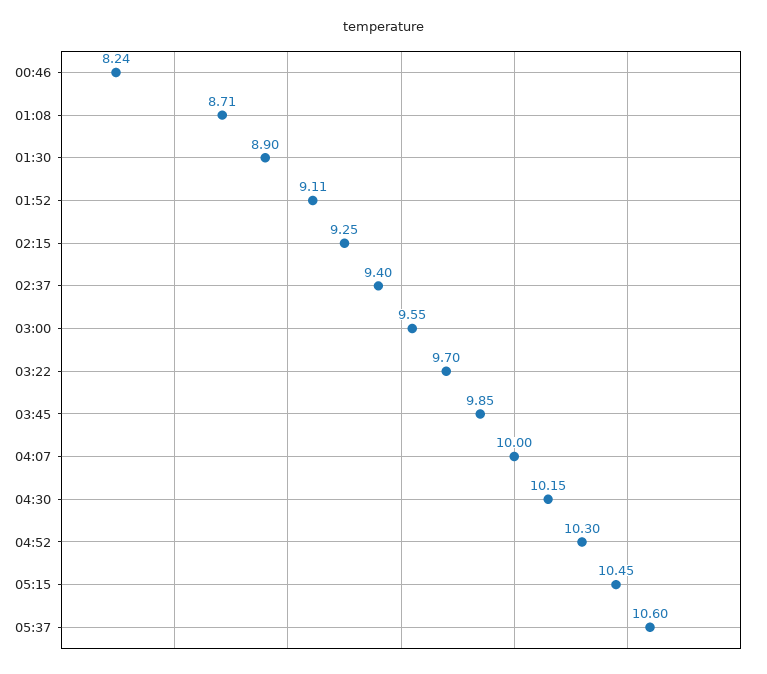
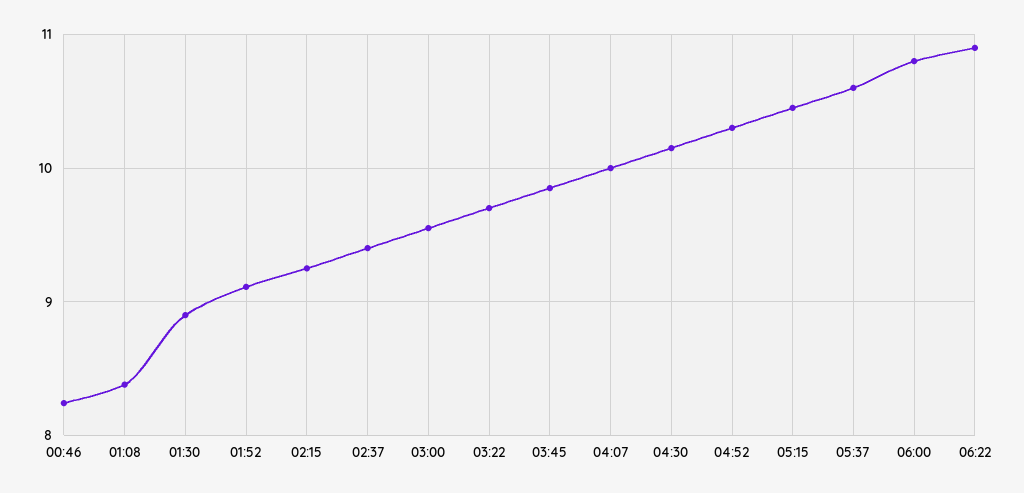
01:08: 8.71 -> 8.4
06:00: none -> 10.8
06:22: none -> 10.9

